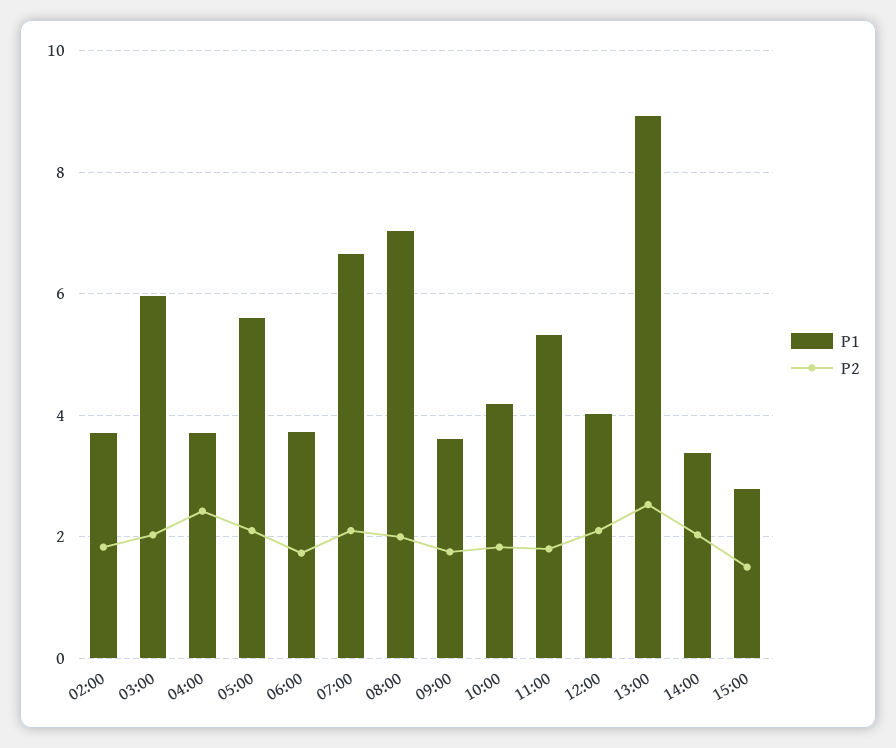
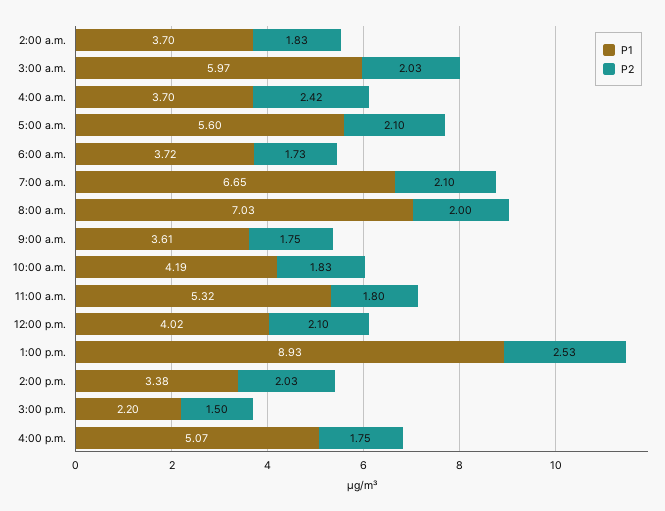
P1, 15:00: 2.8 -> 2.2
P1, 4:00 p.m.: none -> 5.07
P2, 4:00 p.m.: none -> 1.75

